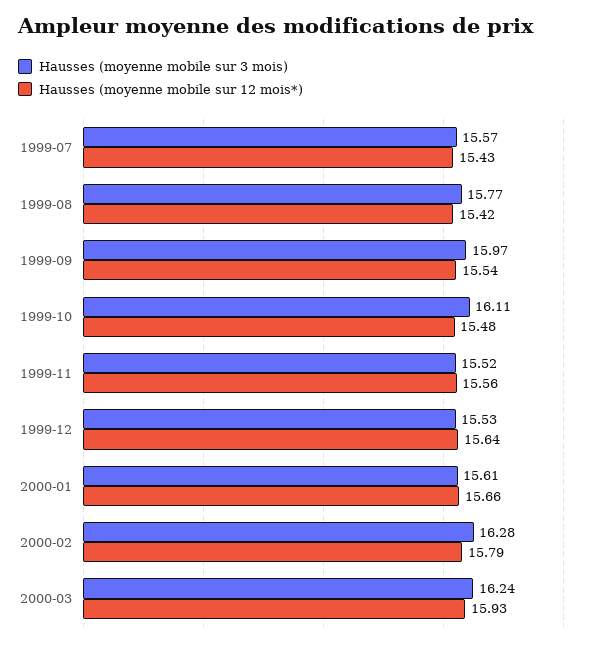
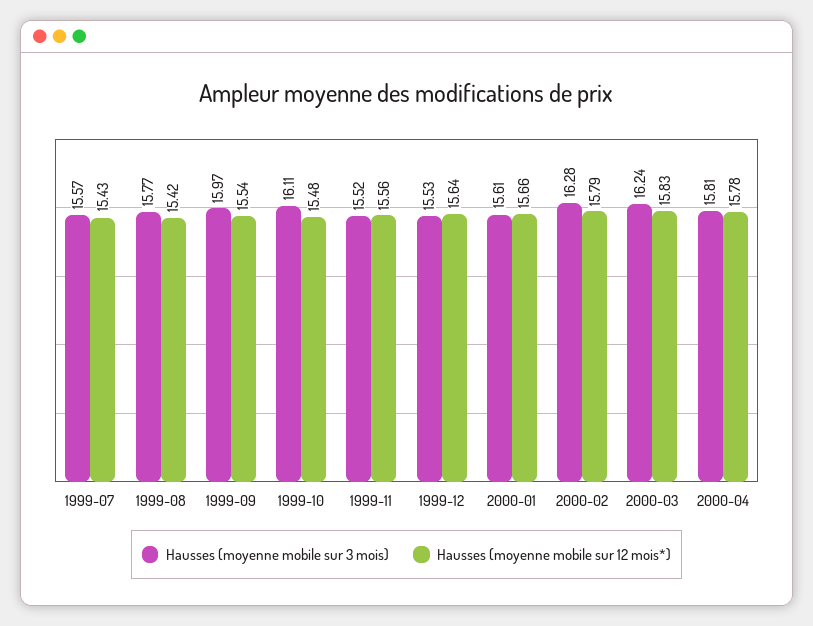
Hausses (moyenne mobile sur 12 mois*), 2000-03: 15.93 -> 15.83
Hausses (moyenne mobile sur 3 mois), 2000-04: none -> 15.81
Hausses (moyenne mobile sur 12 mois*), 2000-04: none -> 15.78

